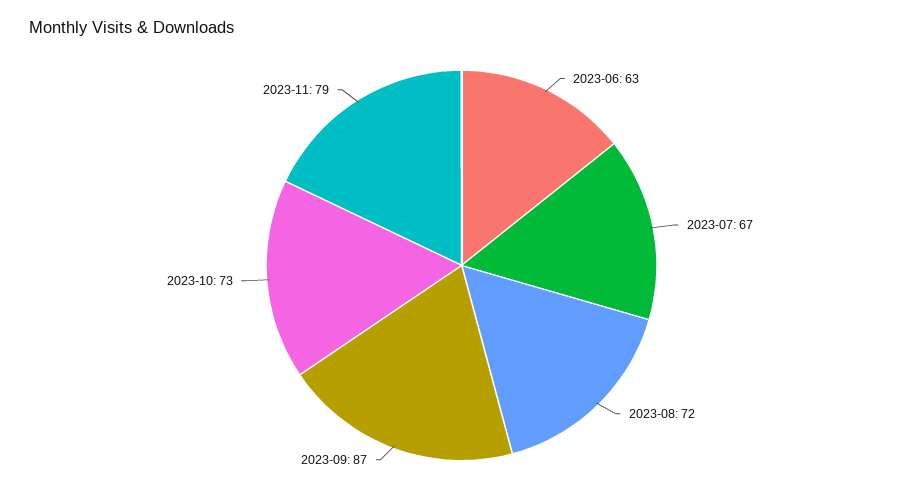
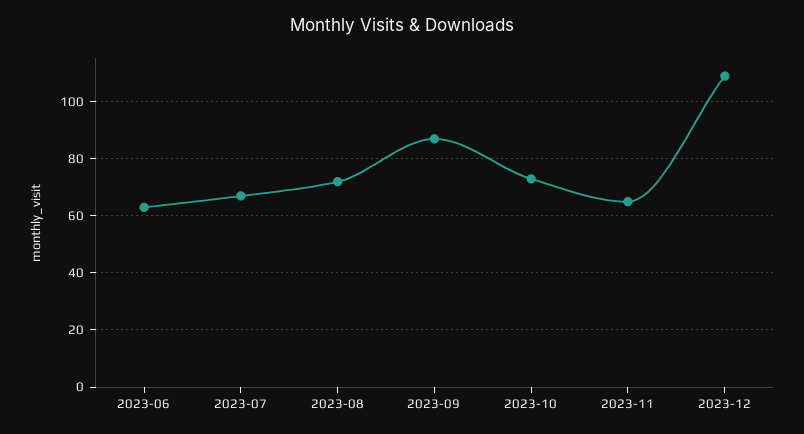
2023-11: 79 -> 65
2023-12: none -> 110

